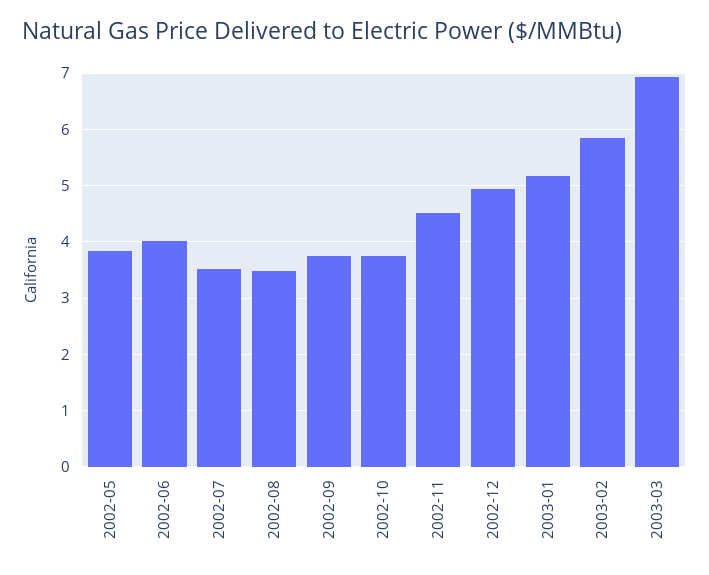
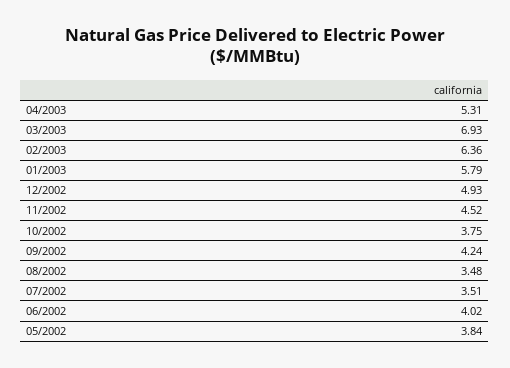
2002-09: 3.8 -> 4.24
2003-01: 5.2 -> 5.79
2003-02: 5.8 -> 6.36
04/2003: none -> 5.31

